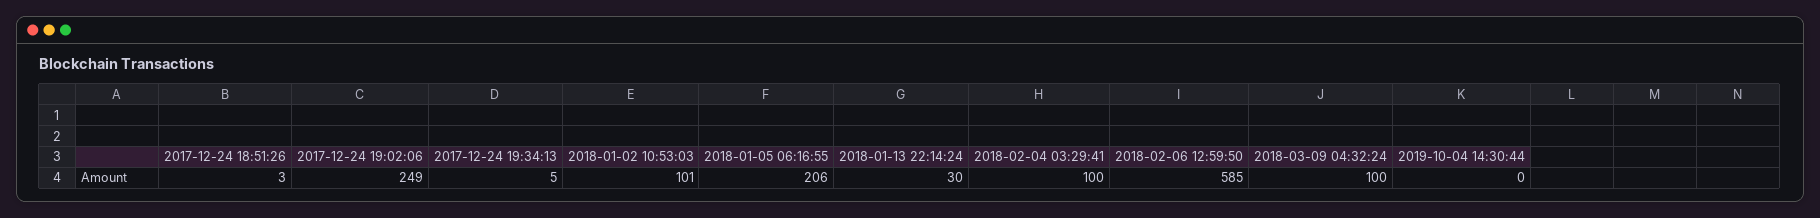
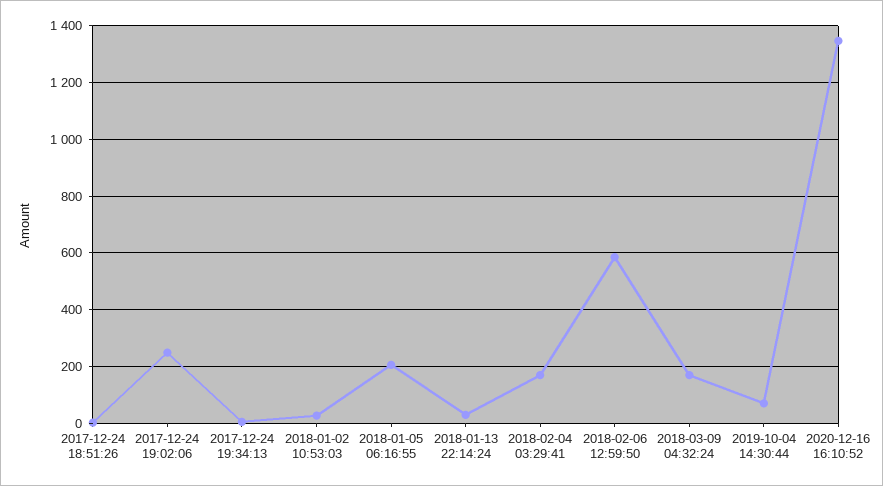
2018-01-02 10:53:03: 101 -> 25
2018-02-04 03:29:41: 100 -> 175
2018-03-09 04:32:24: 100 -> 175
2019-10-04 14:30:44: 0 -> 75
2020-12-16 16:10:52: none -> 1350

